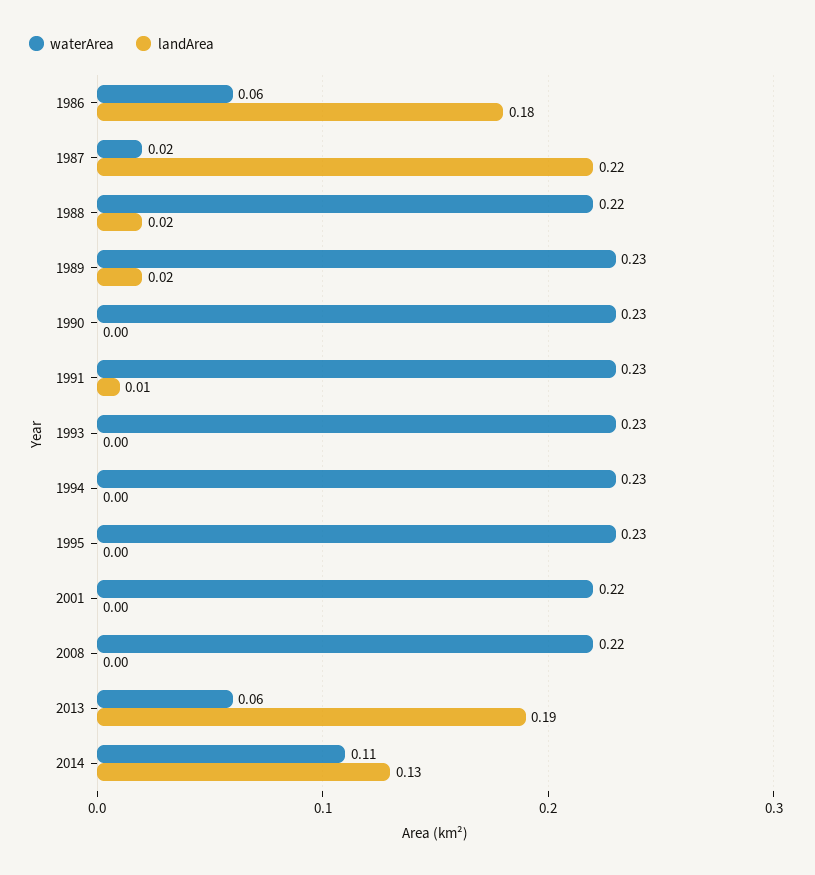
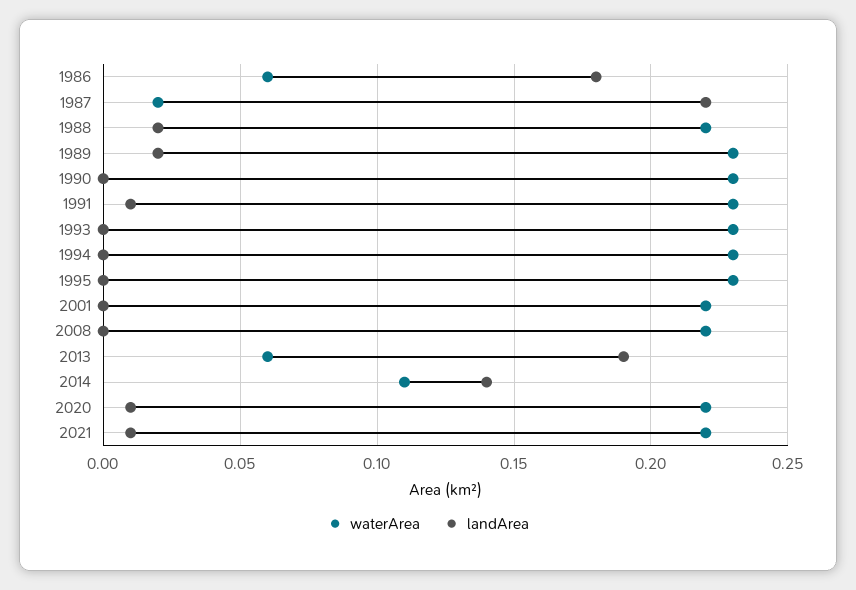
landArea, 2014: 0.13 -> 0.14
waterArea, 2020: none -> 0.22
landArea, 2020: none -> 0.01
waterArea, 2021: none -> 0.22
landArea, 2021: none -> 0.01

